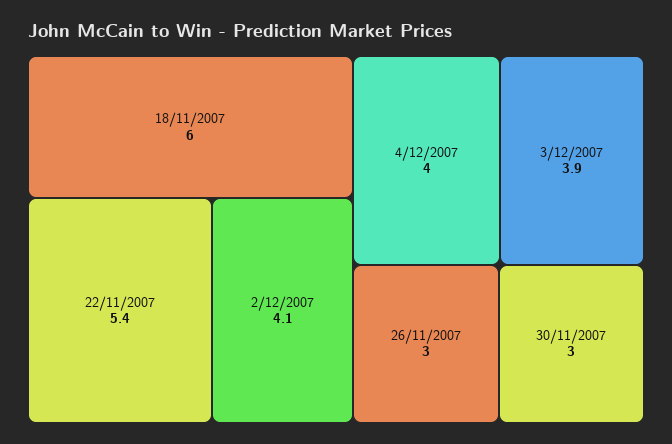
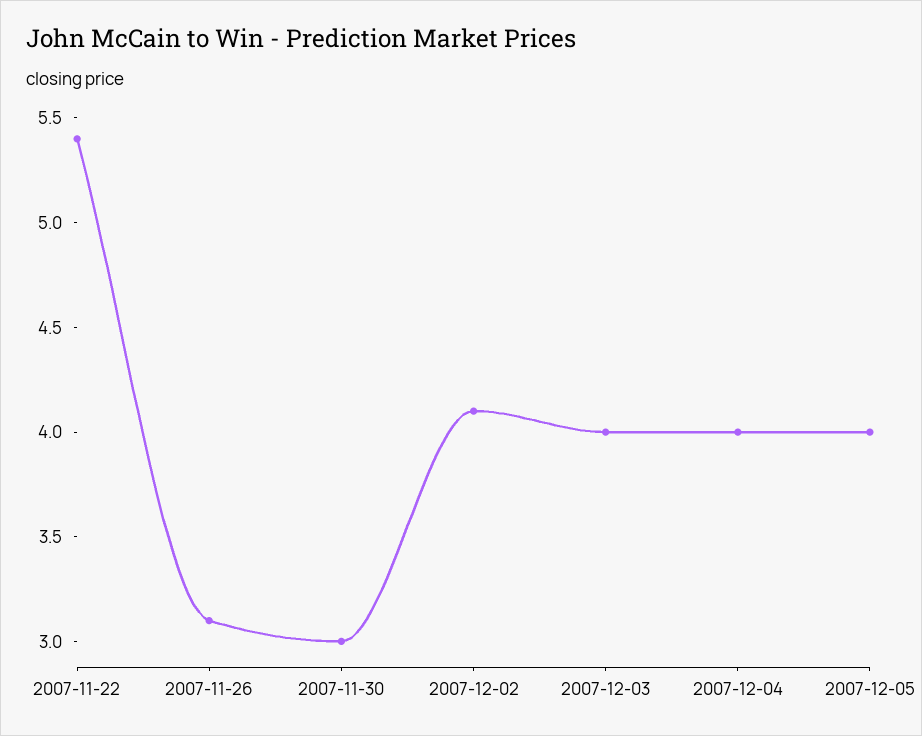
18/11/2007: 6 -> none
3/12/2007: 3.9 -> 4
26/11/2007: 3 -> 3.1
2007-12-05: none -> 4

